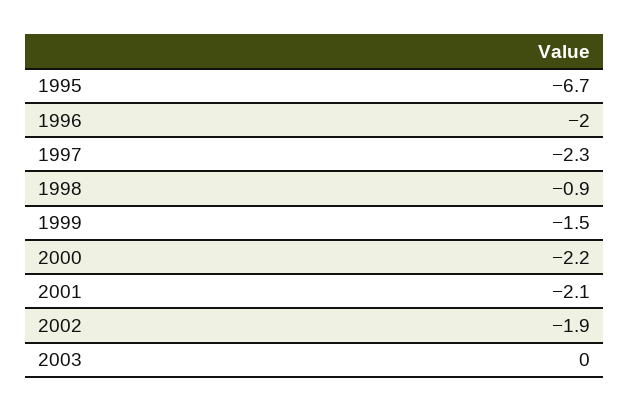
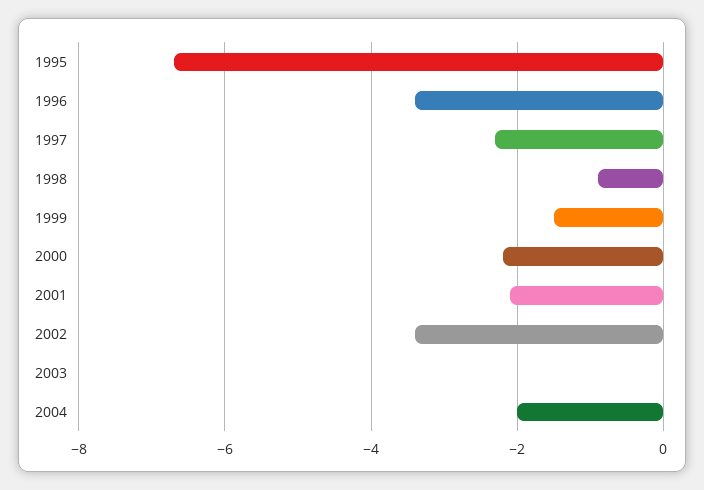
1996: -2 -> -3.5
2002: -1.9 -> -3.5
2004: none -> -2

